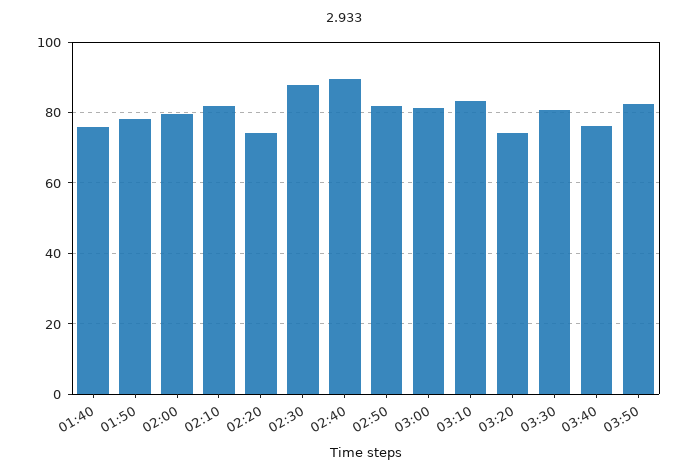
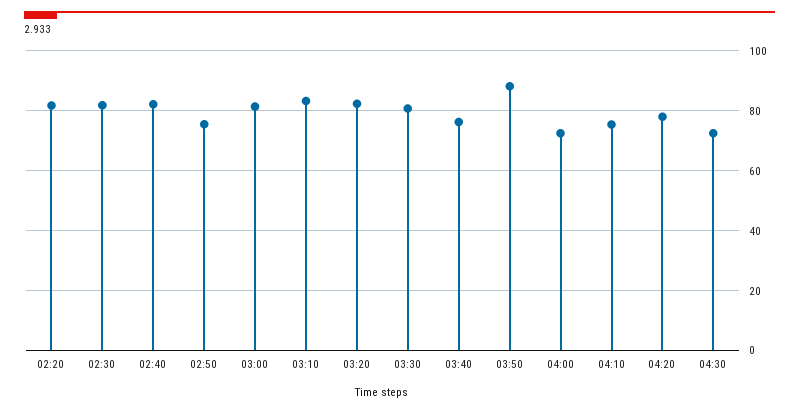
01:40: 76 -> none
01:50: 78 -> none
02:00: 80 -> none
02:10: 82 -> none
02:20: 74 -> 82.5
02:30: 88 -> 82.5
02:40: 90 -> 82.5
02:50: 82 -> 75
03:20: 74 -> 82.5
03:50: 82 -> 87.5
04:00: none -> 72.5
04:10: none -> 75
04:20: none -> 77.5
04:30: none -> 72.5

